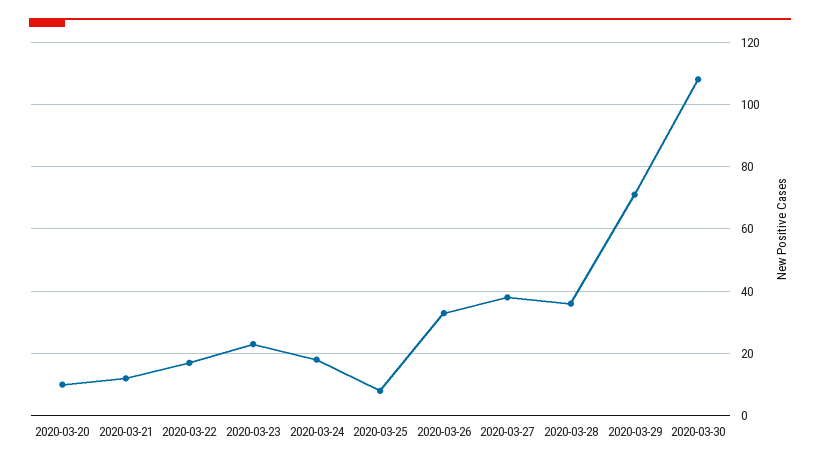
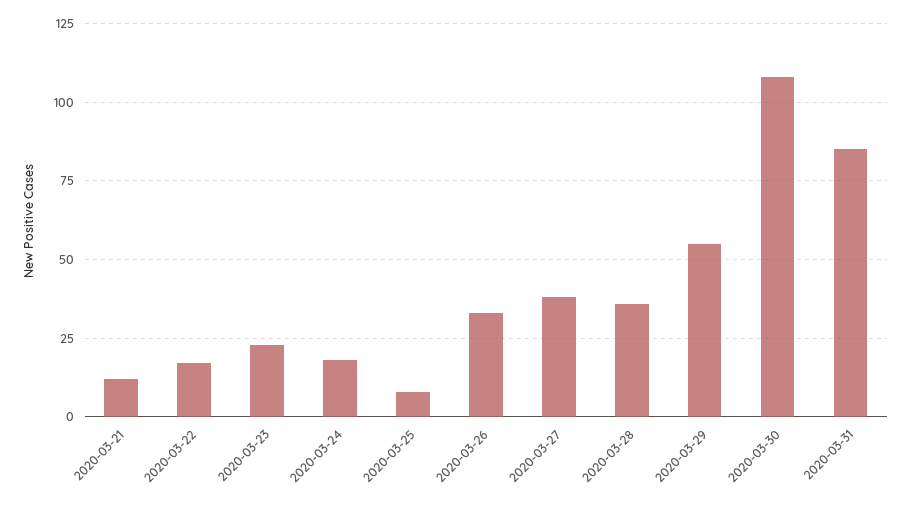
2020-03-20: 10 -> none
2020-03-29: 70 -> 55
2020-03-31: none -> 85

